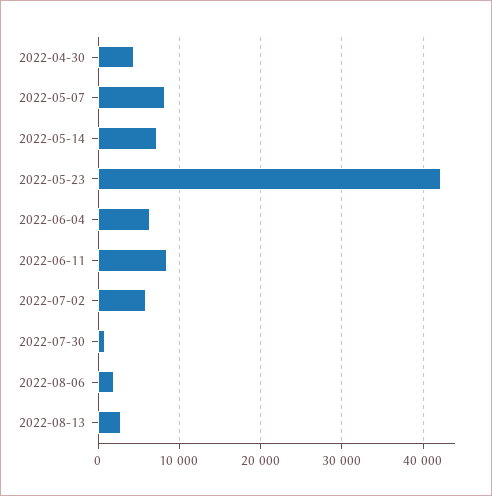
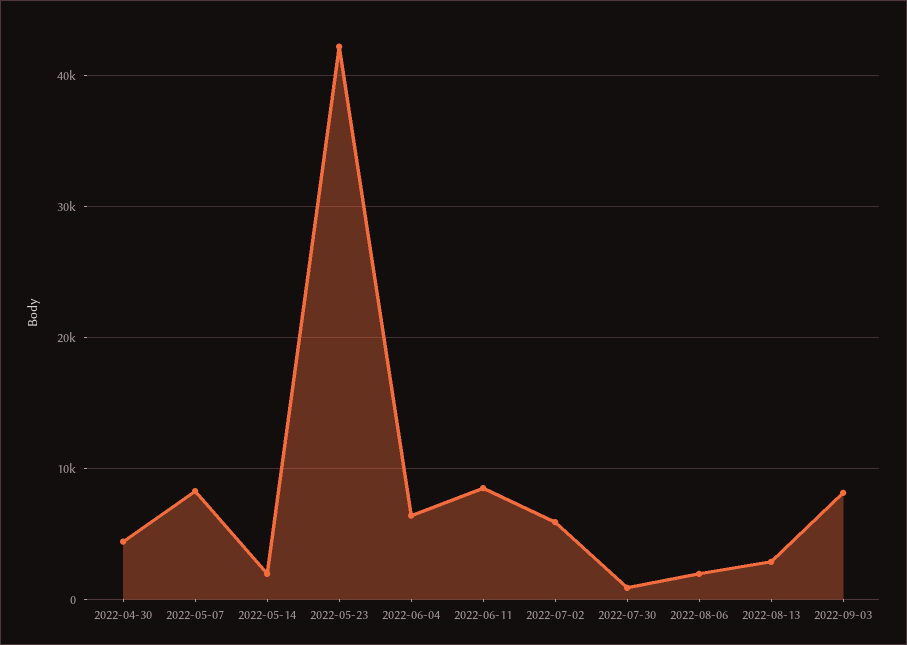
2022-05-14: 7000 -> 2000
2022-09-03: none -> 8000

